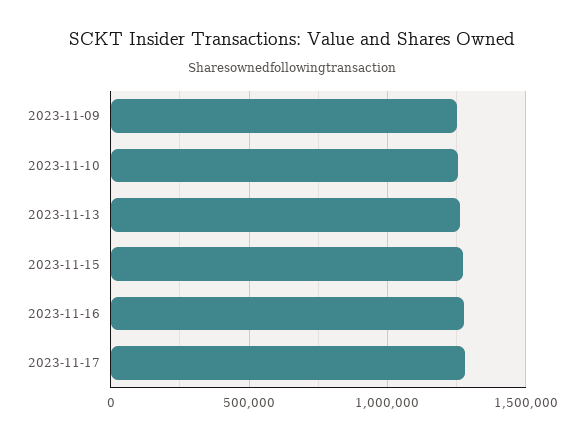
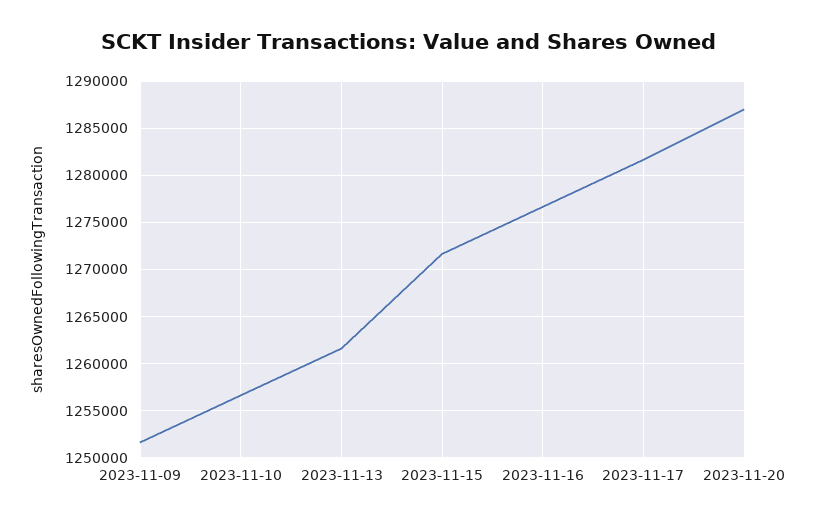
2023-11-20: none -> 1287000

